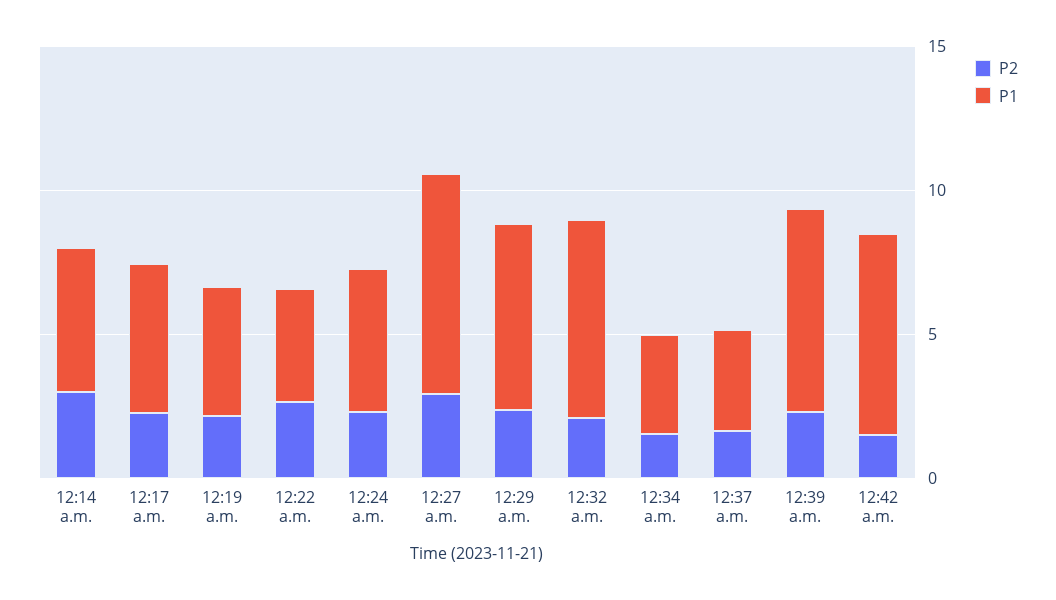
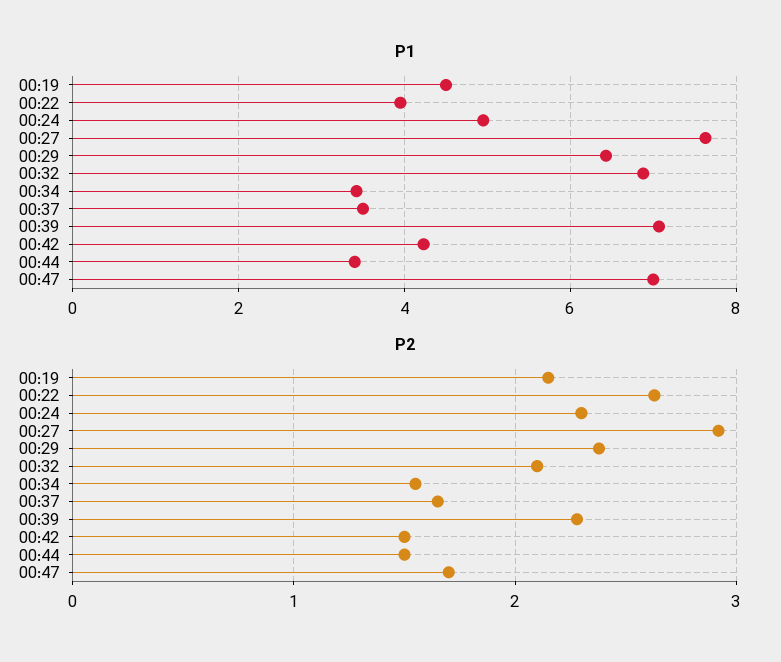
P2, 12:14 a.m.: 3 -> none
P1, 12:14 a.m.: 5 -> none
P2, 12:17 a.m.: 2 -> none
P1, 12:17 a.m.: 5 -> none
P1, 12:42 a.m.: 7 -> 4.2
P1, 00:44: none -> 3.4
P1, 00:47: none -> 7
P2, 00:44: none -> 1.5
P2, 00:47: none -> 1.7

